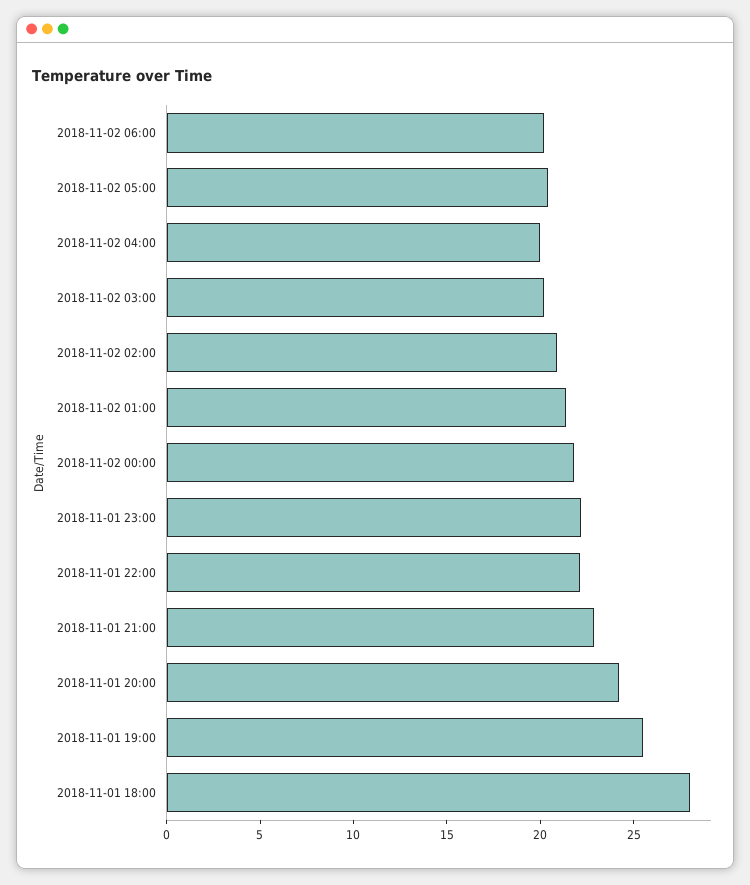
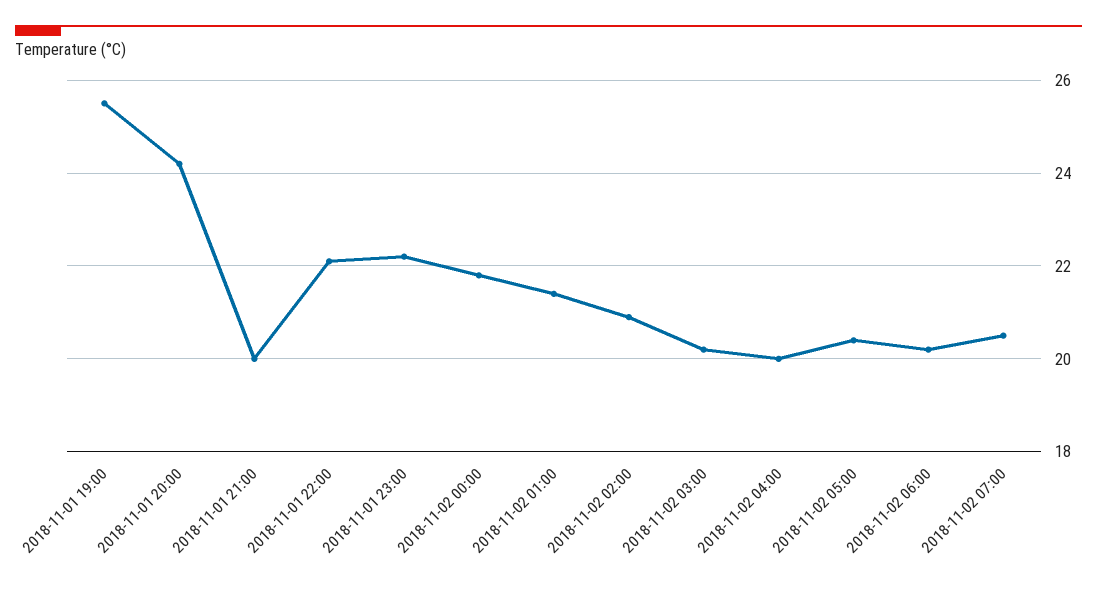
2018-11-01 21:00: 23 -> 20
2018-11-01 18:00: 28 -> none
2018-11-02 07:00: none -> 20.5

